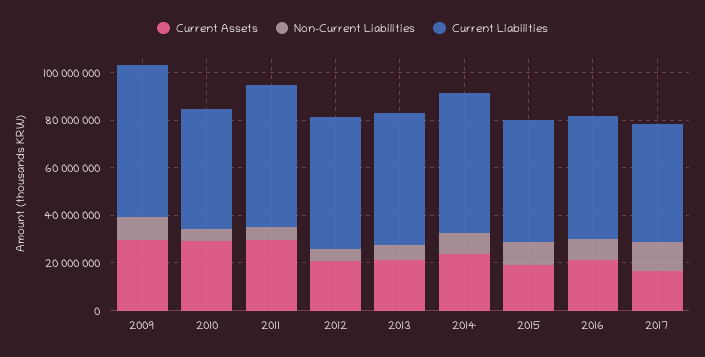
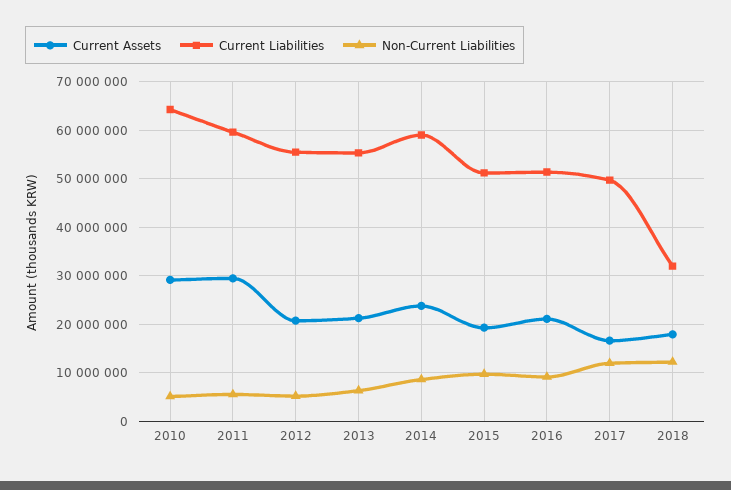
Current Assets, 2009: 30000000 -> none
Non-Current Liabilities, 2009: 10000000 -> none
Current Liabilities, 2009: 65000000 -> none
Current Liabilities, 2010: 50000000 -> 64000000
Current Assets, 2018: none -> 18000000
Current Liabilities, 2018: none -> 32000000
Non-Current Liabilities, 2018: none -> 12000000

